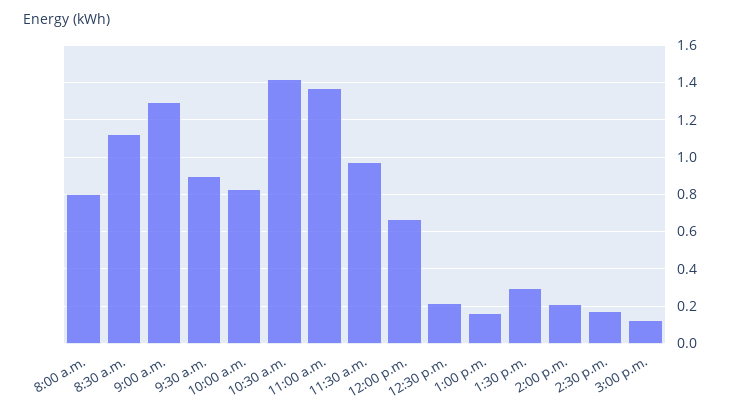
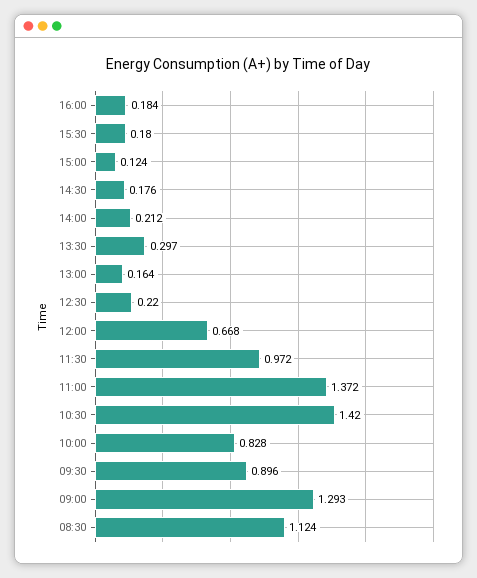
8:00 a.m.: 0.8 -> none
16:00: none -> 0.184
15:30: none -> 0.18

